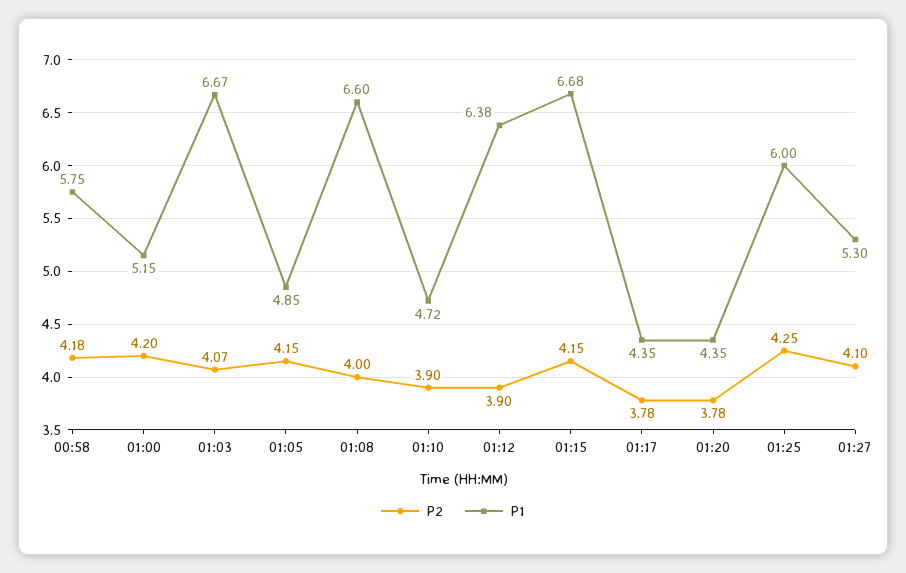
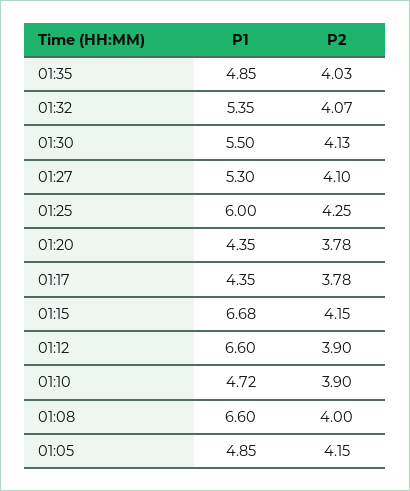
P2, 00:58: 4.18 -> none
P1, 00:58: 5.75 -> none
P2, 01:00: 4.2 -> none
P1, 01:00: 5.15 -> none
P2, 01:03: 4.07 -> none
P1, 01:03: 6.67 -> none
P1, 01:12: 6.38 -> 6.6
P1, 01:35: none -> 4.85
P2, 01:35: none -> 4.03
P1, 01:32: none -> 5.35
P2, 01:32: none -> 4.07
P1, 01:30: none -> 5.5
P2, 01:30: none -> 4.13

